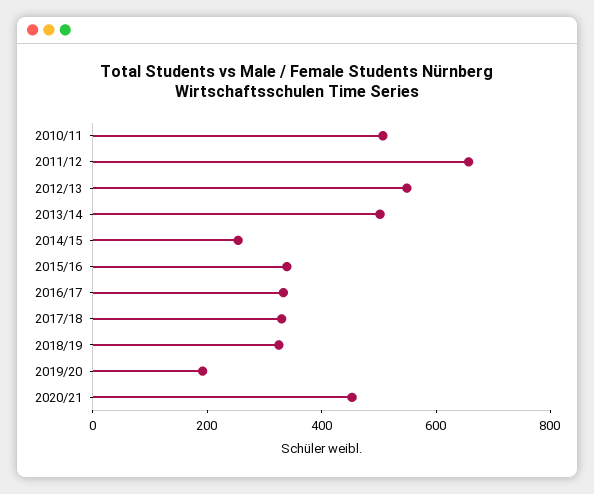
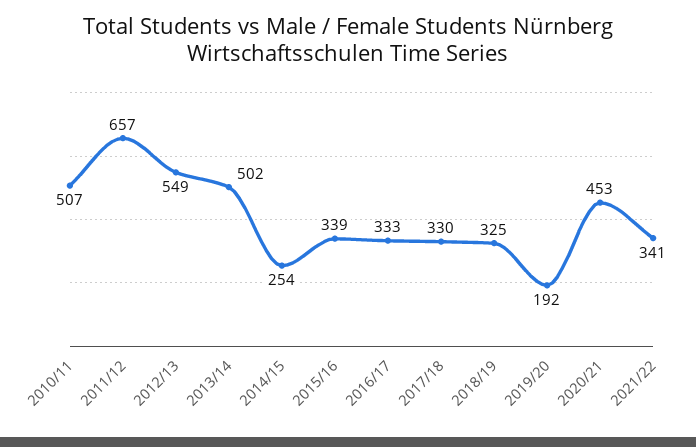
2021/22: none -> 341

